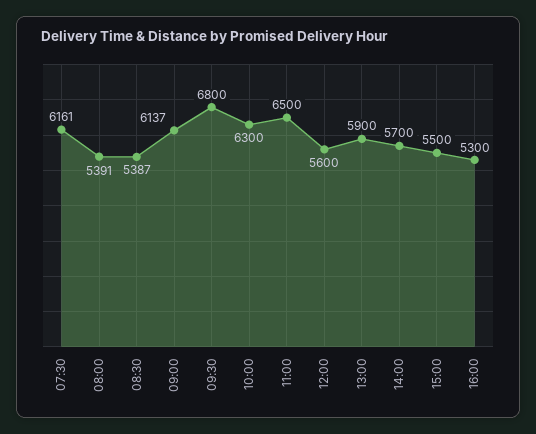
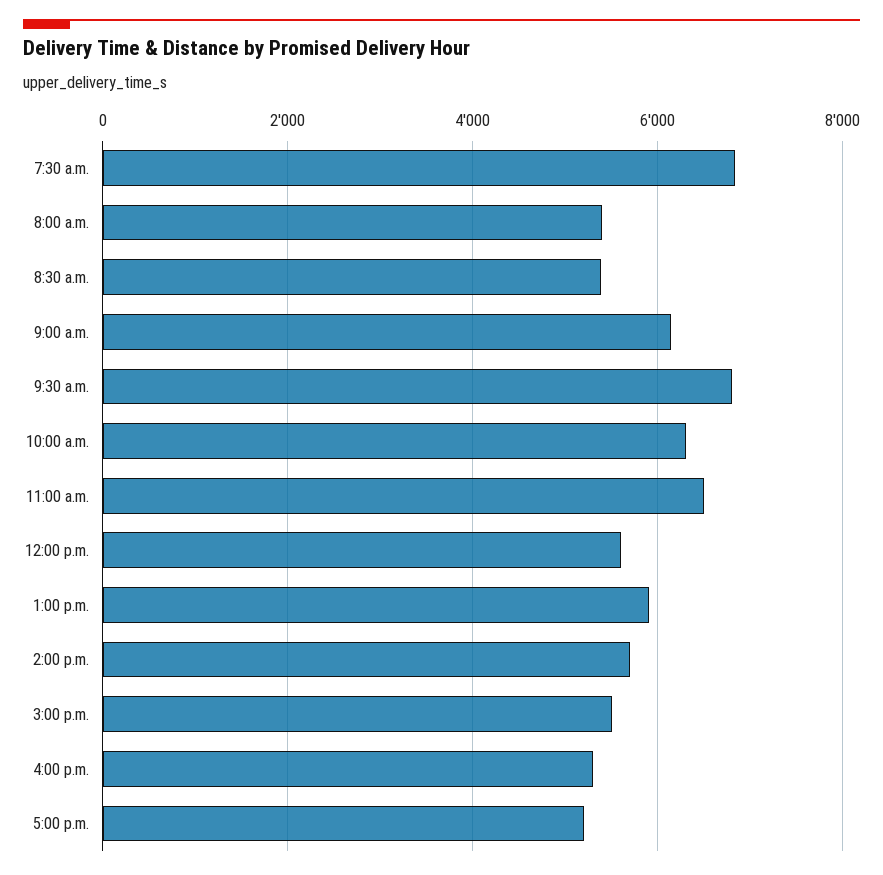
07:30: 6161 -> 6800
5:00 p.m.: none -> 5200

